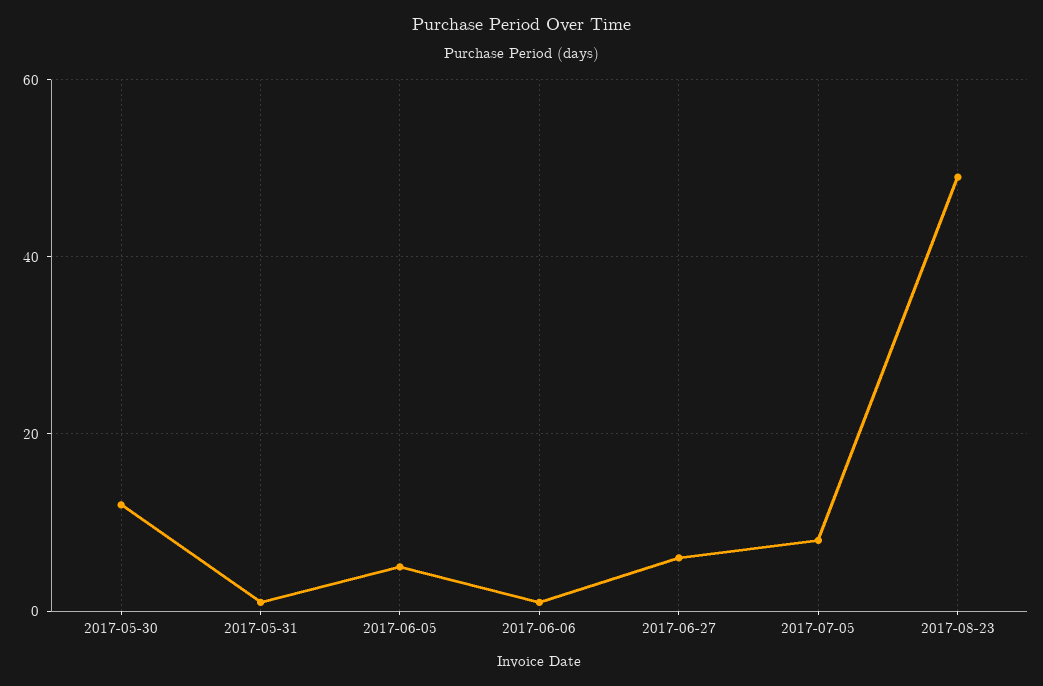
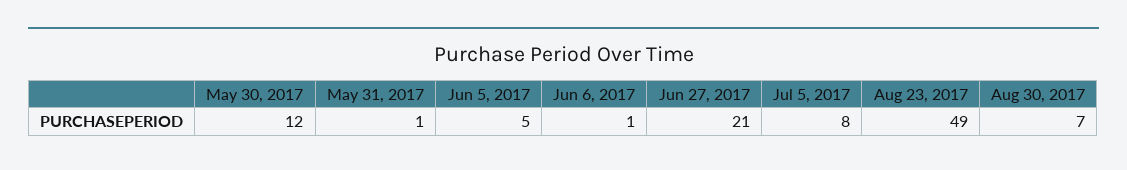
2017-06-27: 5 -> 21
Aug 30, 2017: none -> 7

